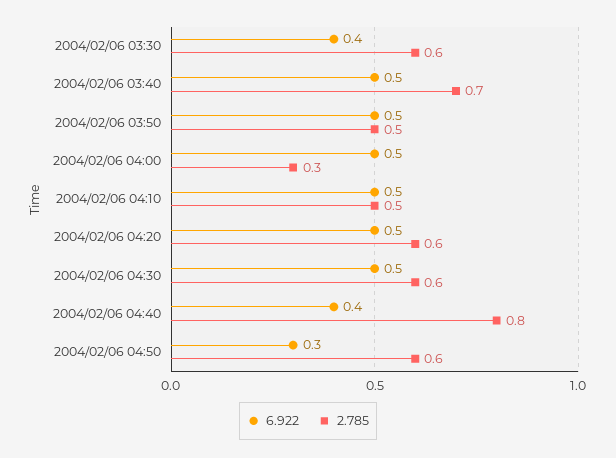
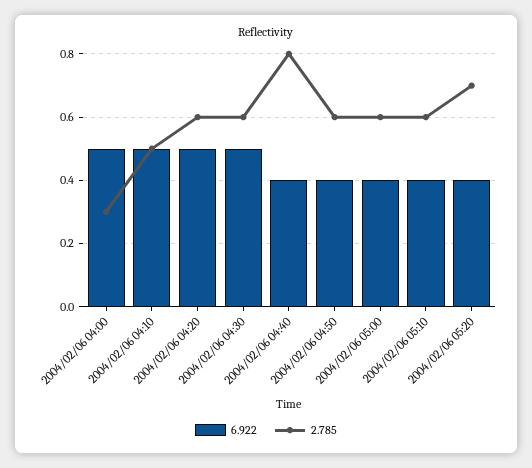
6.922, 2004/02/06 03:30: 0.4 -> none
2.785, 2004/02/06 03:30: 0.6 -> none
6.922, 2004/02/06 03:40: 0.5 -> none
2.785, 2004/02/06 03:40: 0.7 -> none
6.922, 2004/02/06 03:50: 0.5 -> none
2.785, 2004/02/06 03:50: 0.5 -> none
6.922, 2004/02/06 04:50: 0.3 -> 0.4
6.922, 2004/02/06 05:00: none -> 0.4
2.785, 2004/02/06 05:00: none -> 0.6
6.922, 2004/02/06 05:10: none -> 0.4
2.785, 2004/02/06 05:10: none -> 0.6
6.922, 2004/02/06 05:20: none -> 0.4
2.785, 2004/02/06 05:20: none -> 0.7

